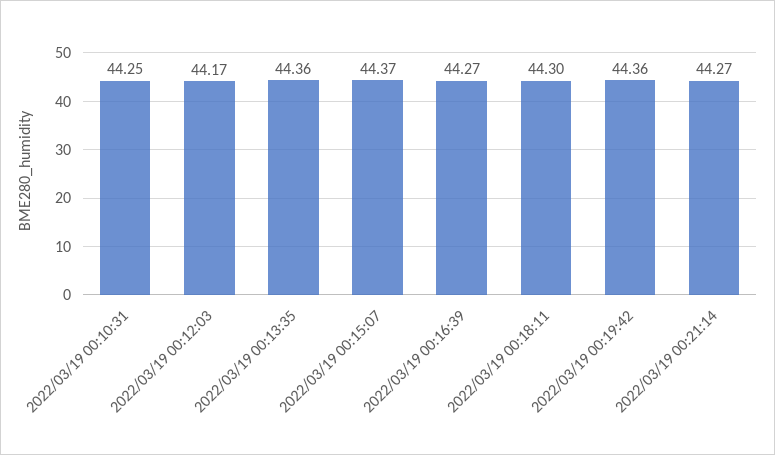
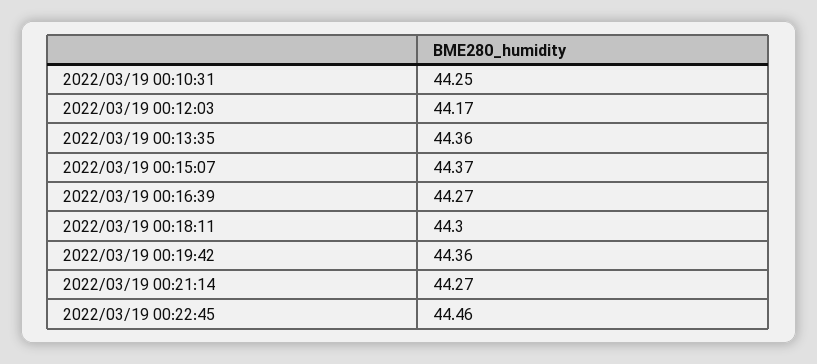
2022/03/19 00:22:45: none -> 44.46

